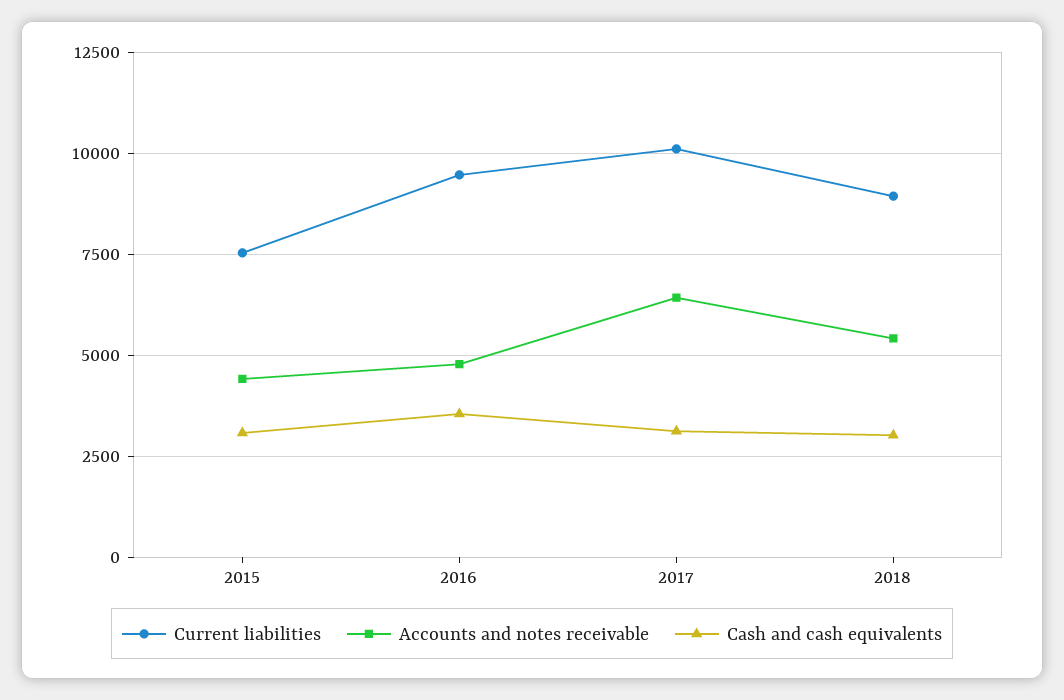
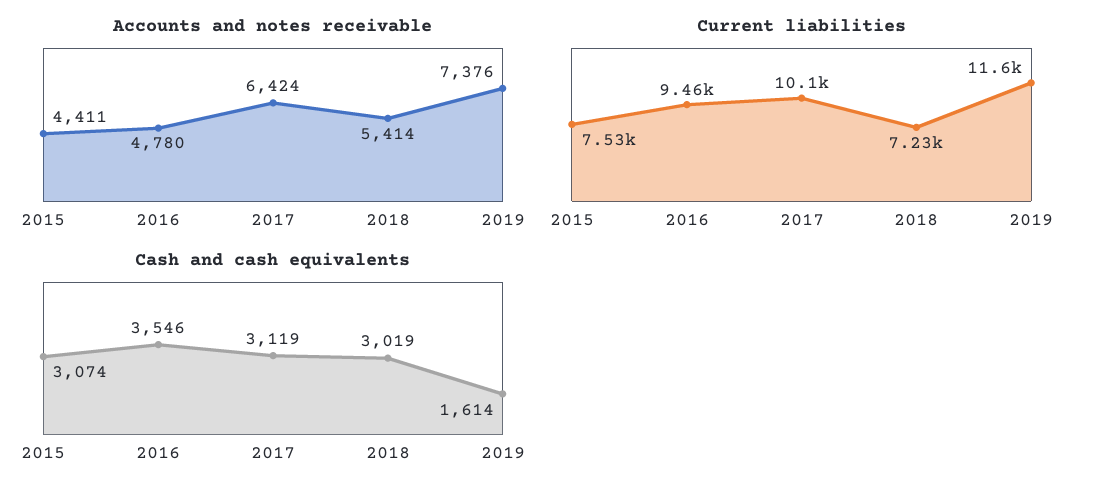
Current liabilities, 2018: 9000 -> 7230
Accounts and notes receivable, 2019: none -> 7376
Current liabilities, 2019: none -> 11600
Cash and cash equivalents, 2019: none -> 1614

